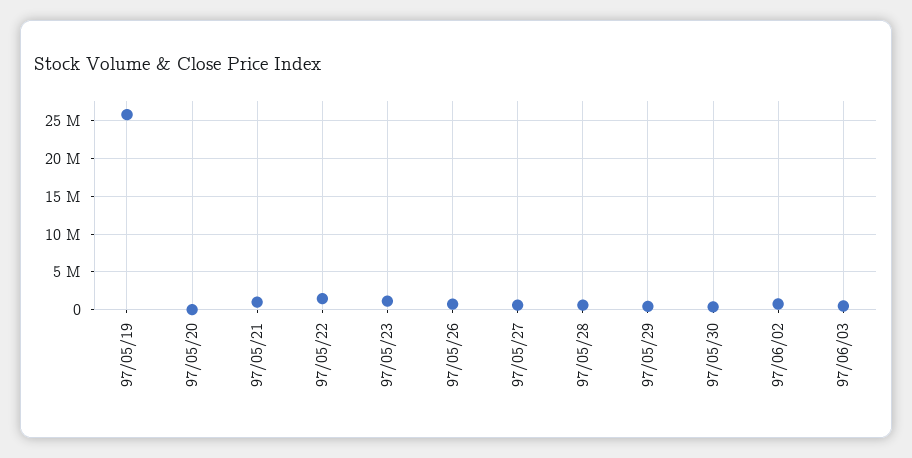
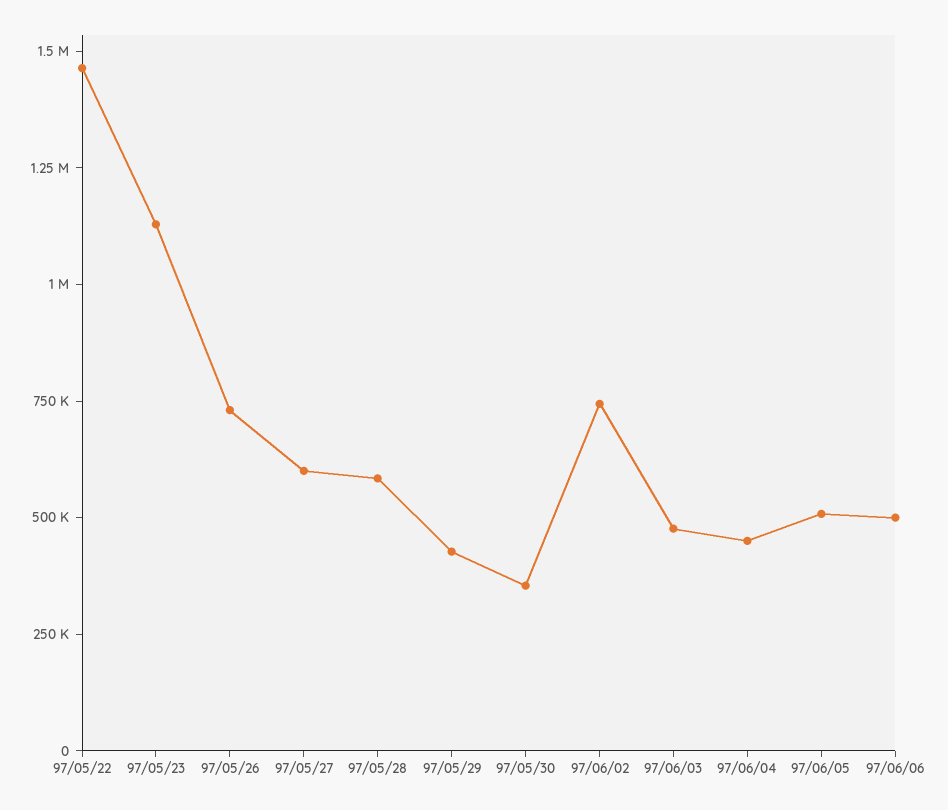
97/05/19: 26000000 -> none
97/05/20: 0 -> none
97/05/21: 1000000 -> none
97/06/04: none -> 450000
97/06/05: none -> 500000
97/06/06: none -> 500000

